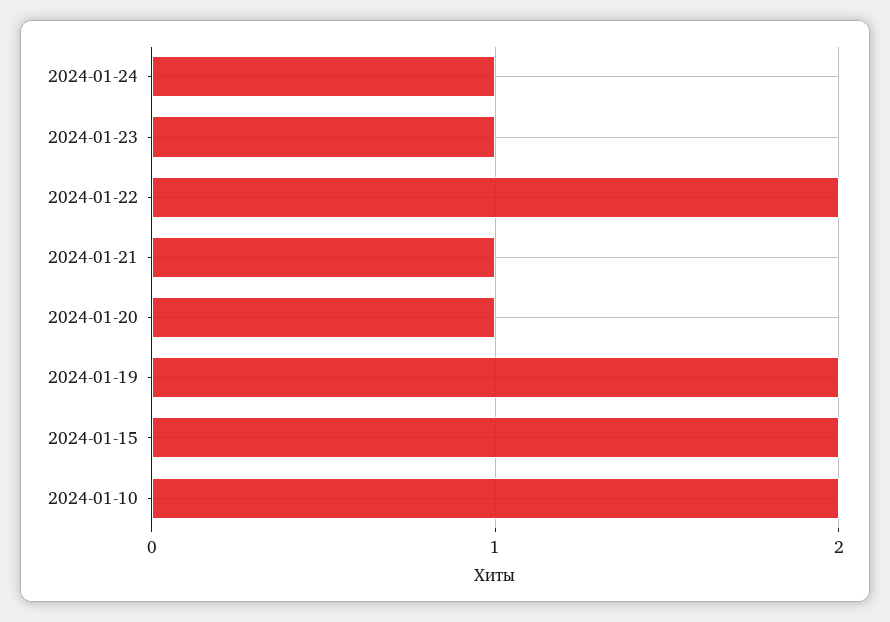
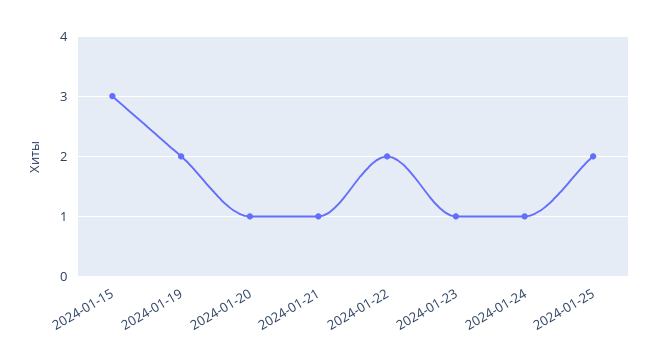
2024-01-15: 2 -> 3
2024-01-10: 2 -> none
2024-01-25: none -> 2

